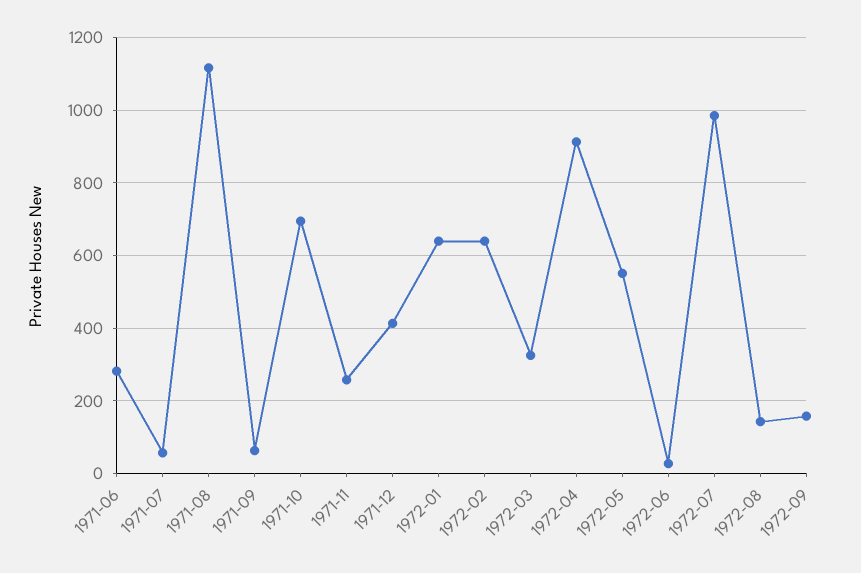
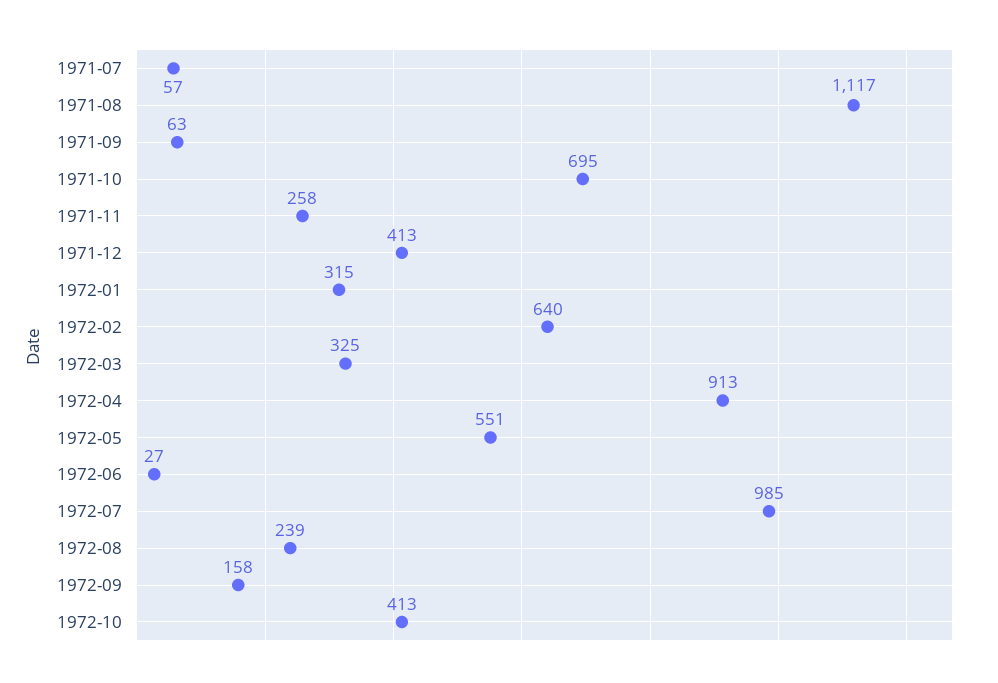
1971-06: 280 -> none
1972-01: 640 -> 315
1972-08: 140 -> 239
1972-10: none -> 413

